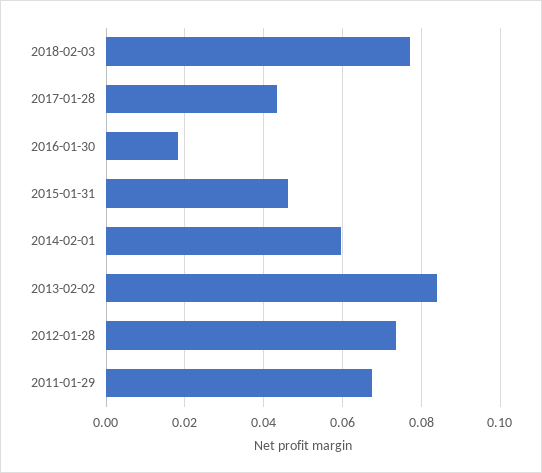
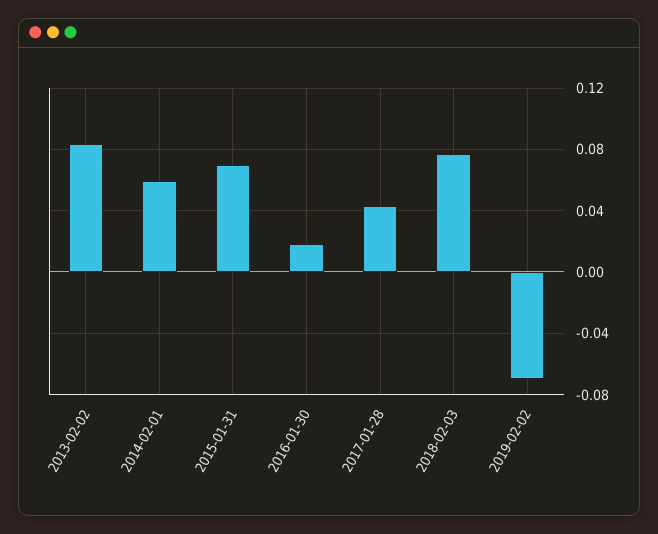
2015-01-31: 0.046 -> 0.07
2012-01-28: 0.074 -> none
2011-01-29: 0.068 -> none
2019-02-02: none -> -0.07

